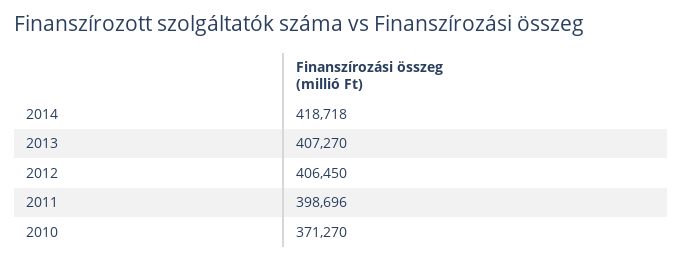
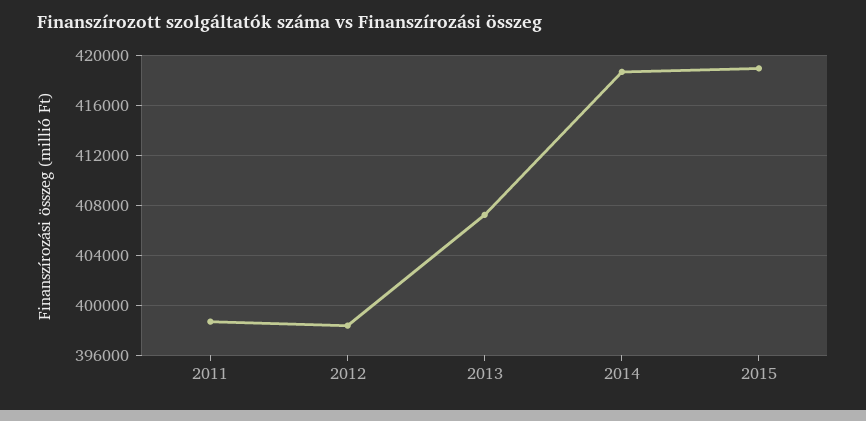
2012: 406450 -> 398500
2010: 371270 -> none
2015: none -> 419000

